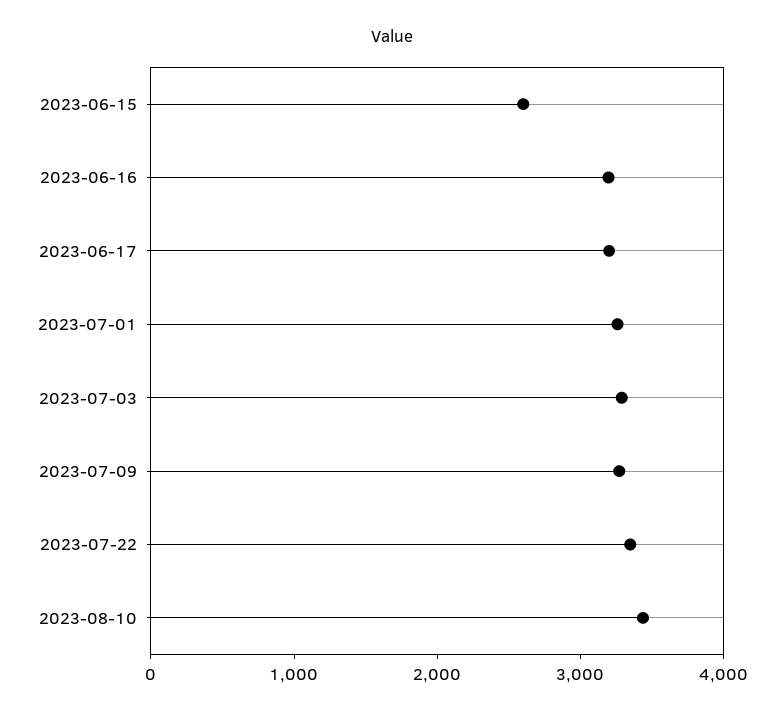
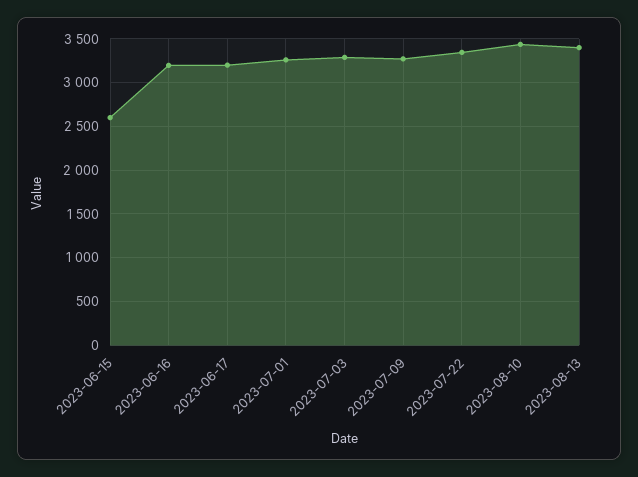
2023-08-13: none -> 3400

